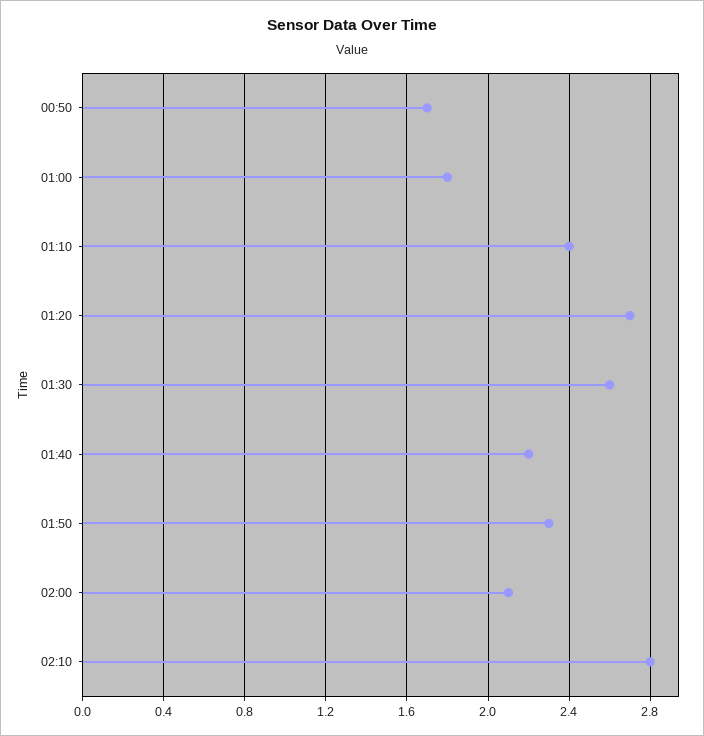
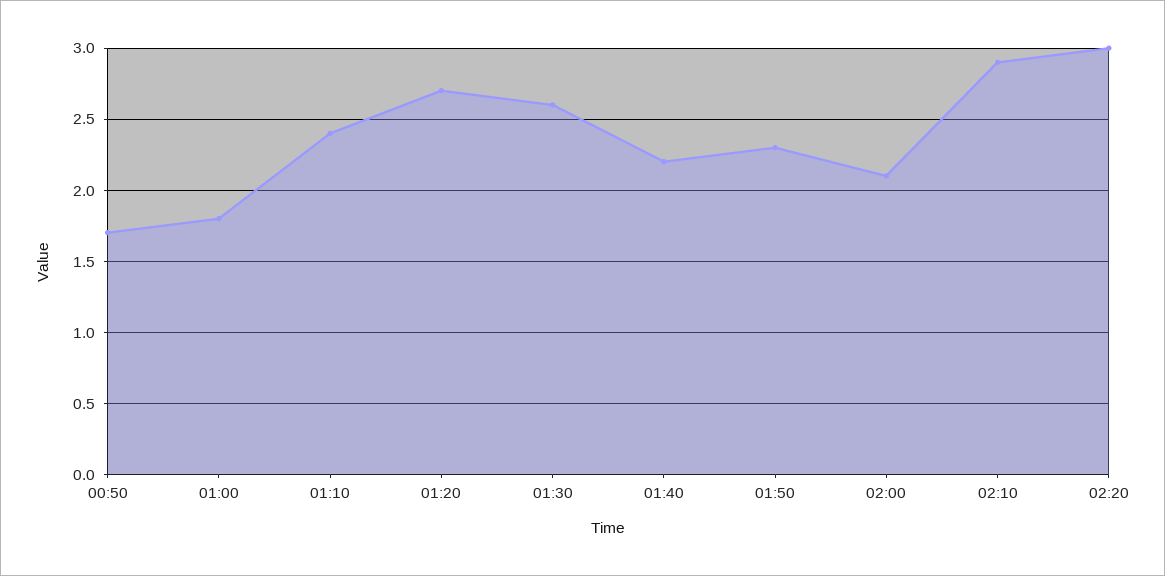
02:10: 2.8 -> 2.9
02:20: none -> 3

